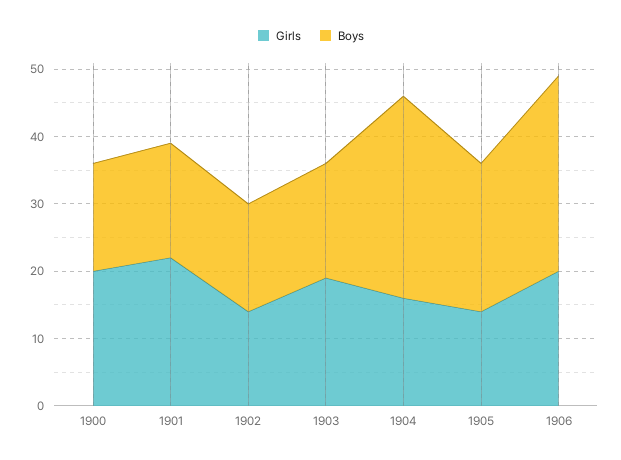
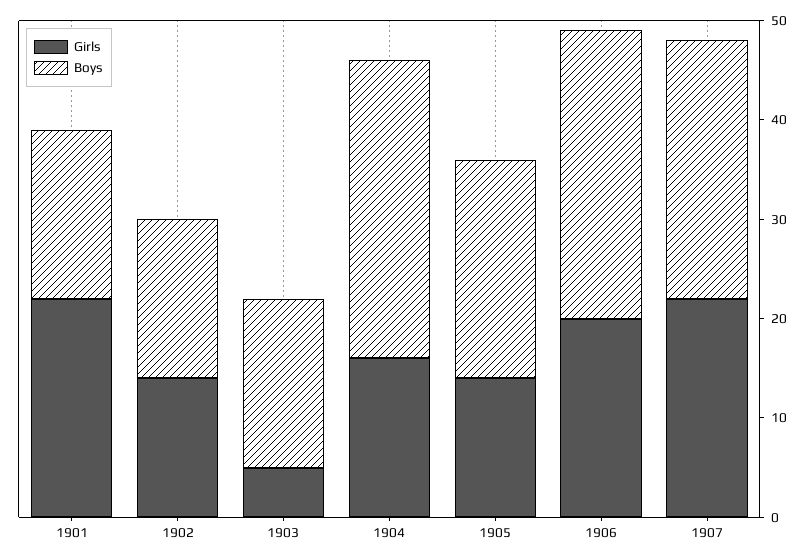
Girls, 1900: 20 -> none
Boys, 1900: 15 -> none
Girls, 1903: 20 -> 5
Girls, 1907: none -> 22
Boys, 1907: none -> 26

